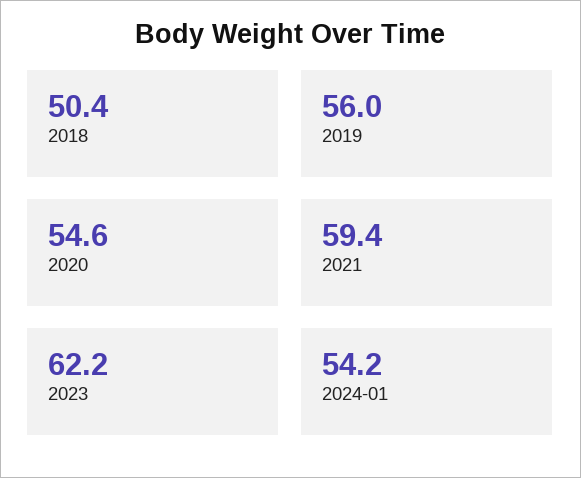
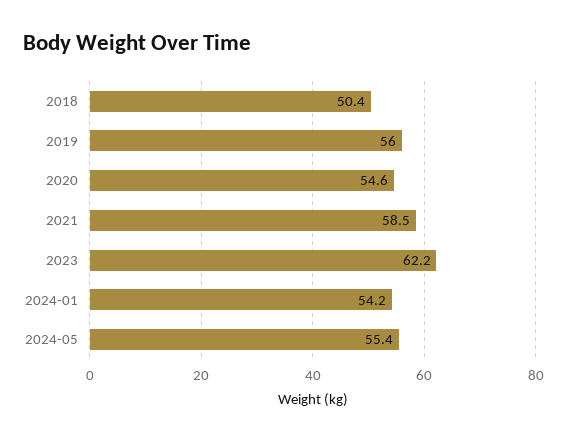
2021: 59.4 -> 58.5
2024-05: none -> 55.4

